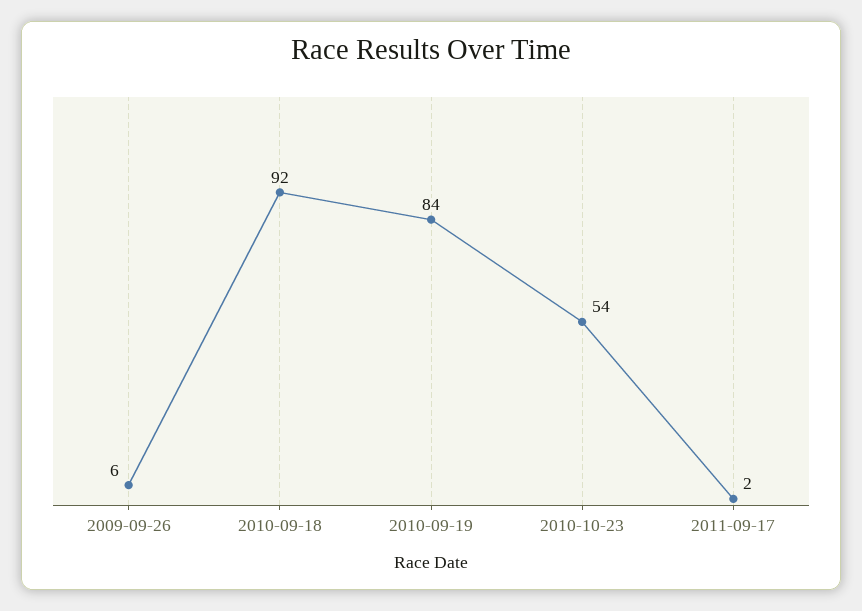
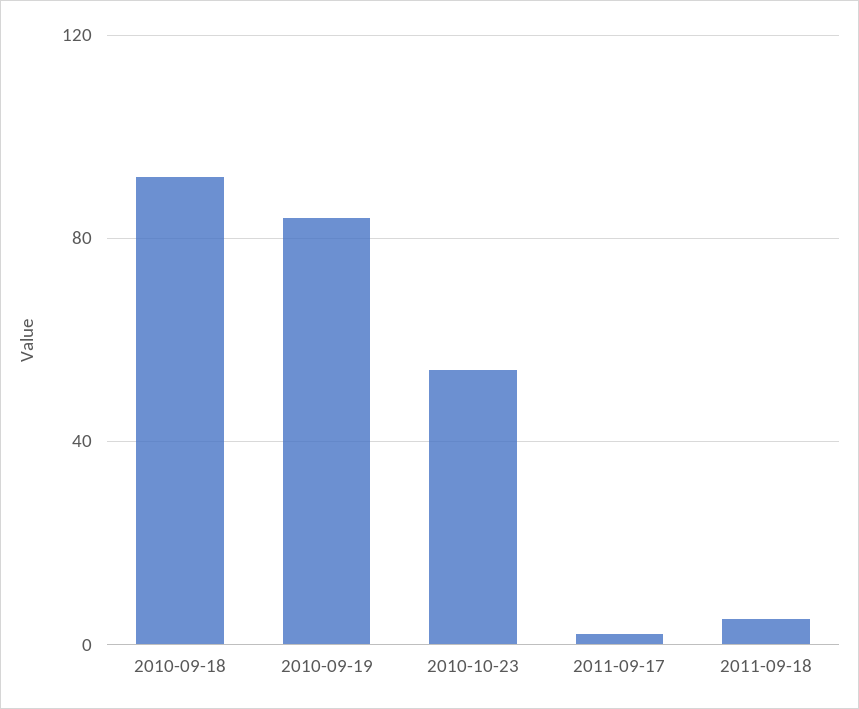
2009-09-26: 6 -> none
2011-09-18: none -> 5

